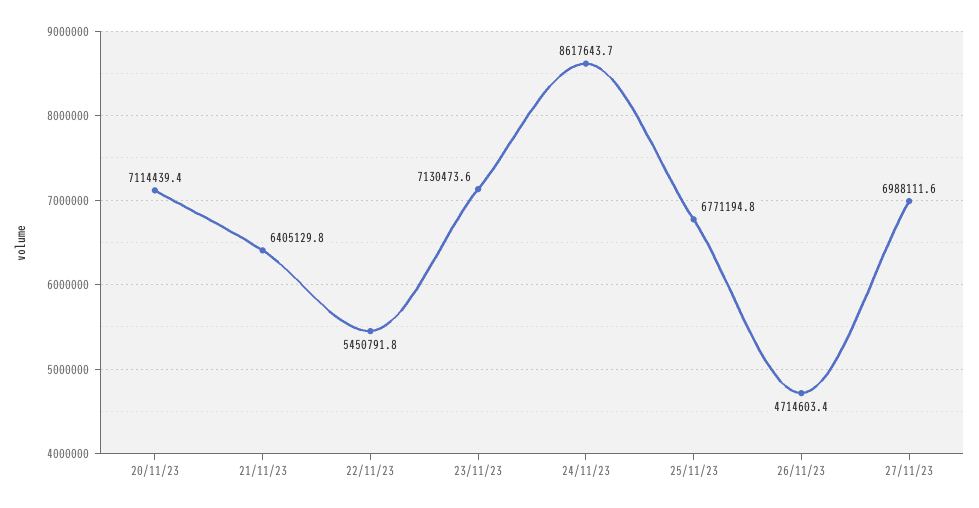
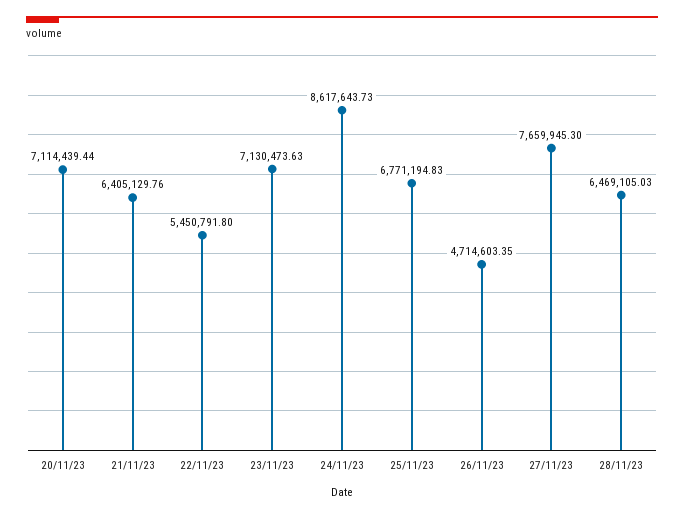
27/11/23: 6988111.6 -> 7659945.3
28/11/23: none -> 6469105.03

